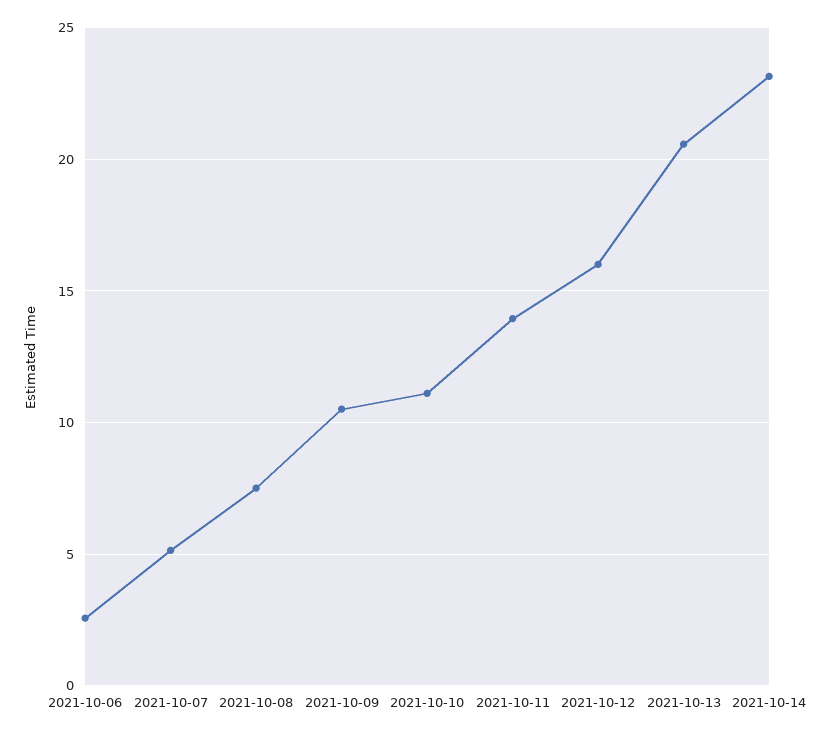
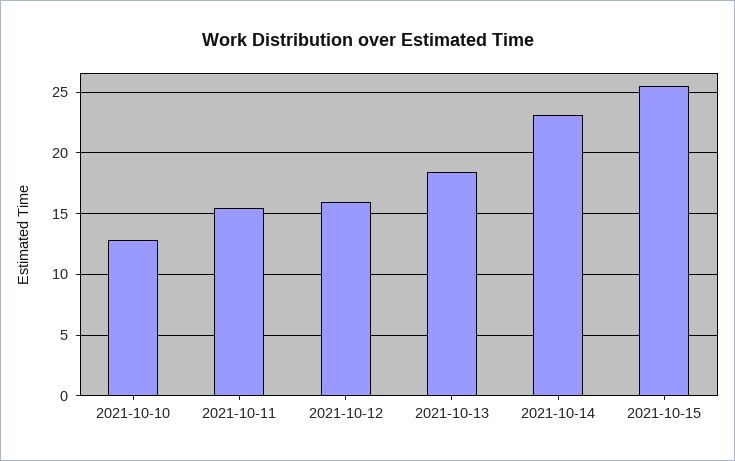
2021-10-06: 2.5 -> none
2021-10-07: 5 -> none
2021-10-08: 7.5 -> none
2021-10-09: 10.5 -> none
2021-10-10: 11 -> 13
2021-10-11: 14 -> 15.5
2021-10-13: 20.5 -> 18.5
2021-10-15: none -> 25.5

